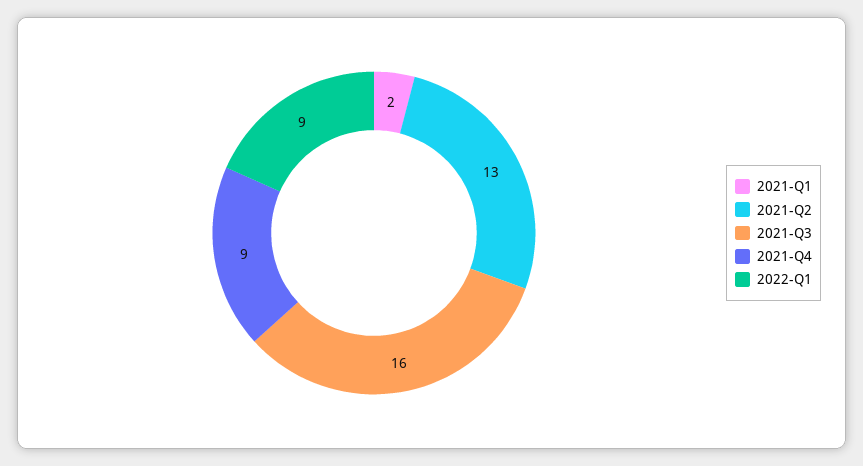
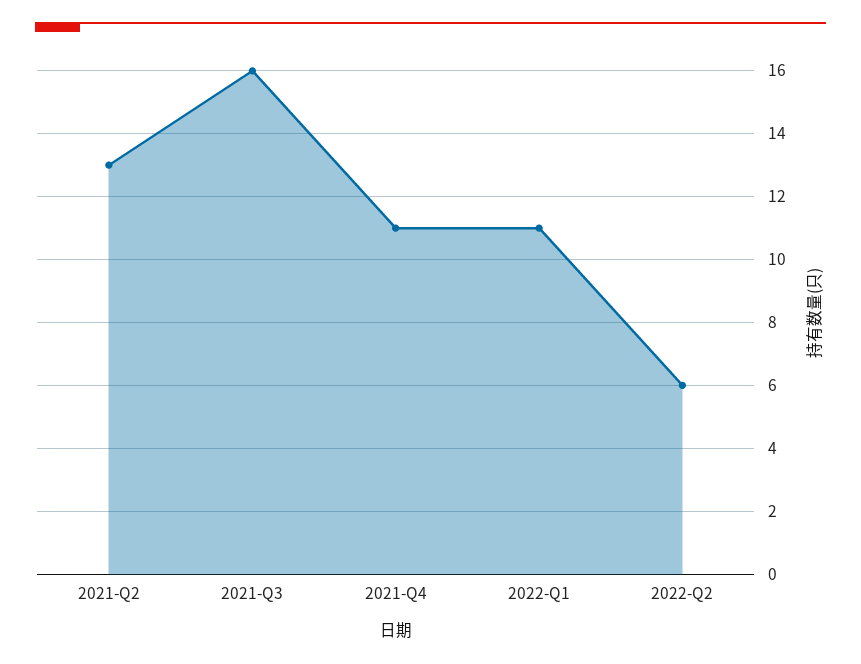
2021-Q1: 2 -> none
2021-Q4: 9 -> 11
2022-Q1: 9 -> 11
2022-Q2: none -> 6

